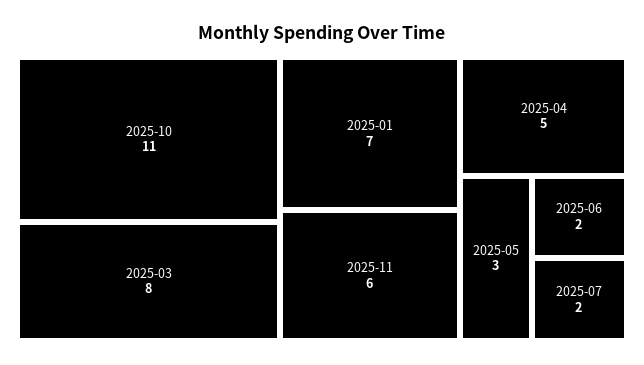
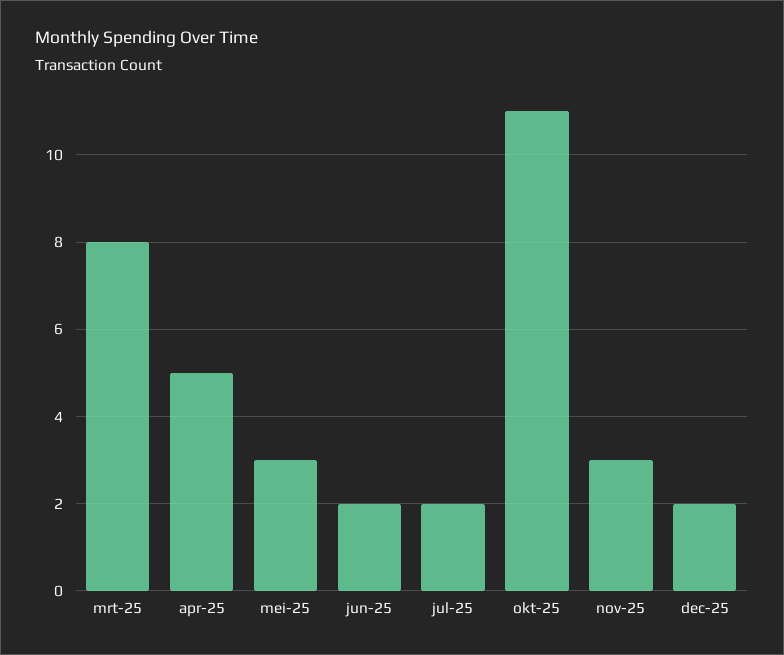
2025-01: 7 -> none
2025-11: 6 -> 3
dec-25: none -> 2

